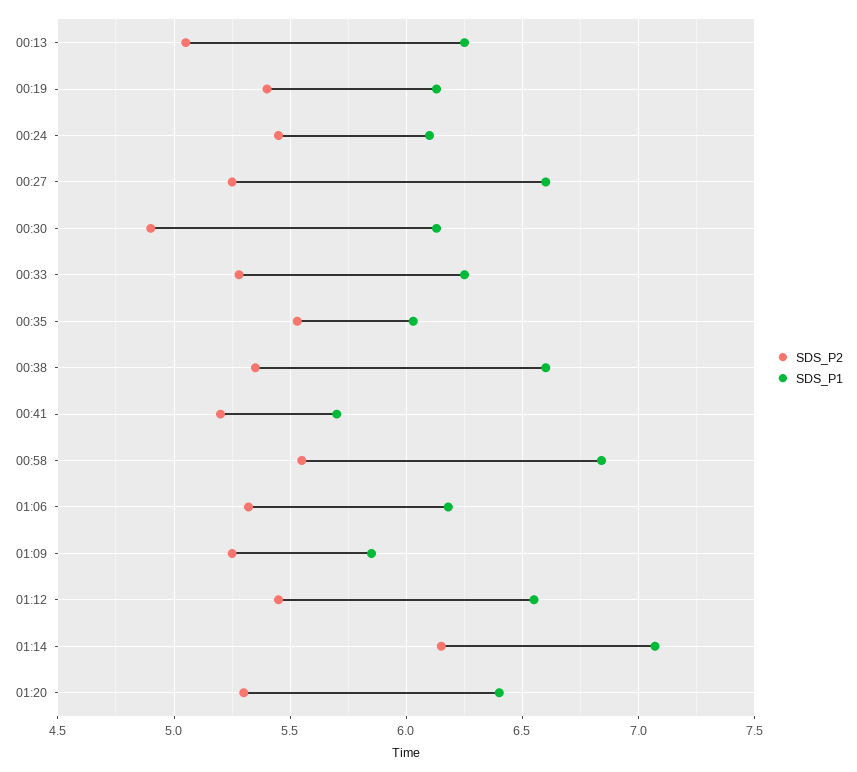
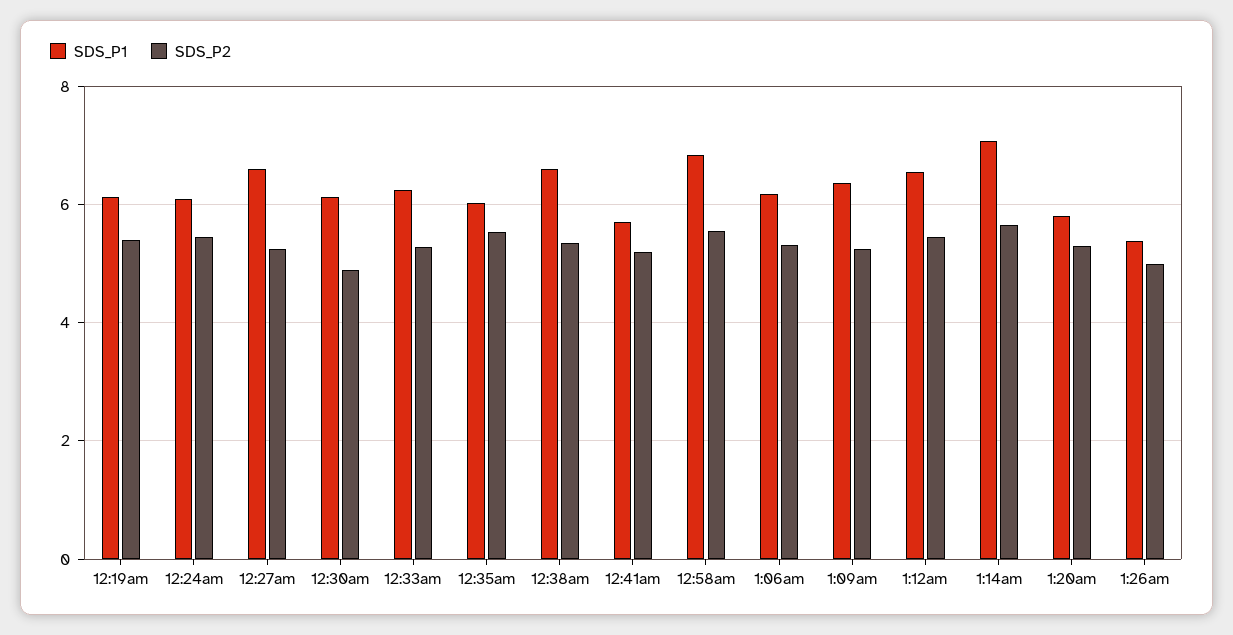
SDS_P2, 00:13: 5.05 -> none
SDS_P1, 00:13: 6.25 -> none
SDS_P1, 01:09: 5.85 -> 6.4
SDS_P2, 01:14: 6.15 -> 5.6
SDS_P1, 01:20: 6.4 -> 5.8
SDS_P1, 1:26am: none -> 5.4
SDS_P2, 1:26am: none -> 5

